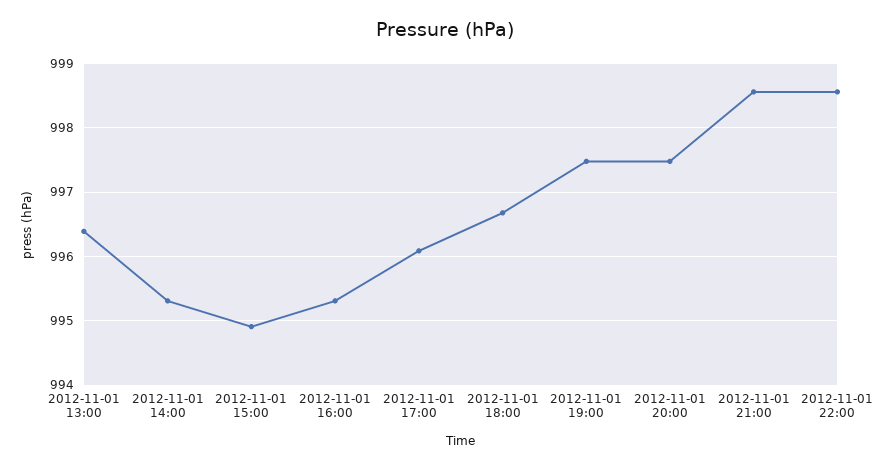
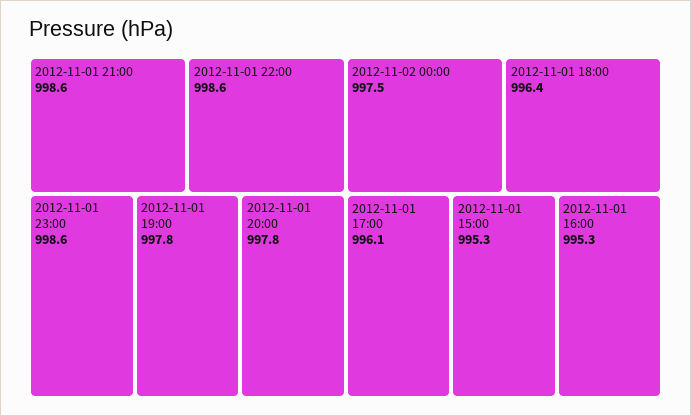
2012-11-01 13:00: 996.4 -> none
2012-11-01 14:00: 995.3 -> none
2012-11-01 15:00: 994.9 -> 995.3
2012-11-01 18:00: 996.7 -> 996.4
2012-11-01 19:00: 997.5 -> 997.8
2012-11-01 20:00: 997.5 -> 997.8
2012-11-01 23:00: none -> 998.6
2012-11-02 00:00: none -> 997.5

